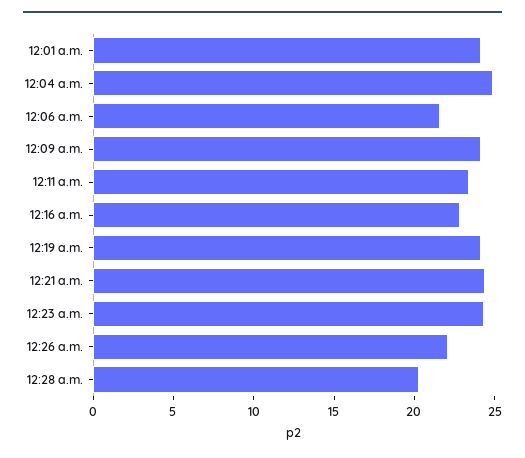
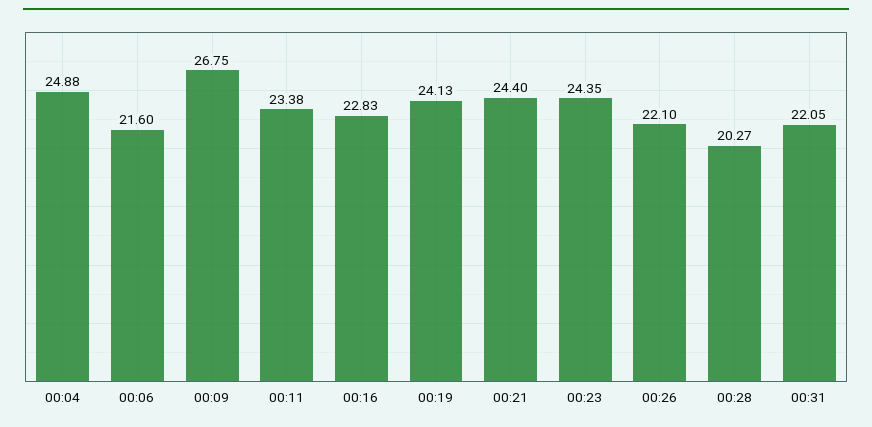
12:01 a.m.: 24 -> none
12:09 a.m.: 24 -> 26.75
00:31: none -> 22.05

